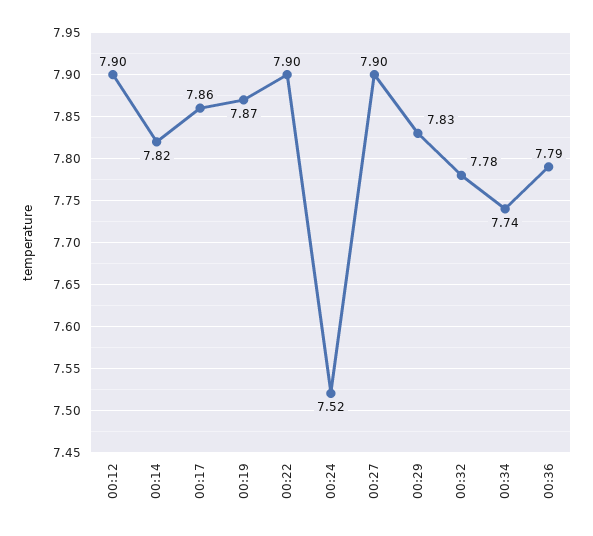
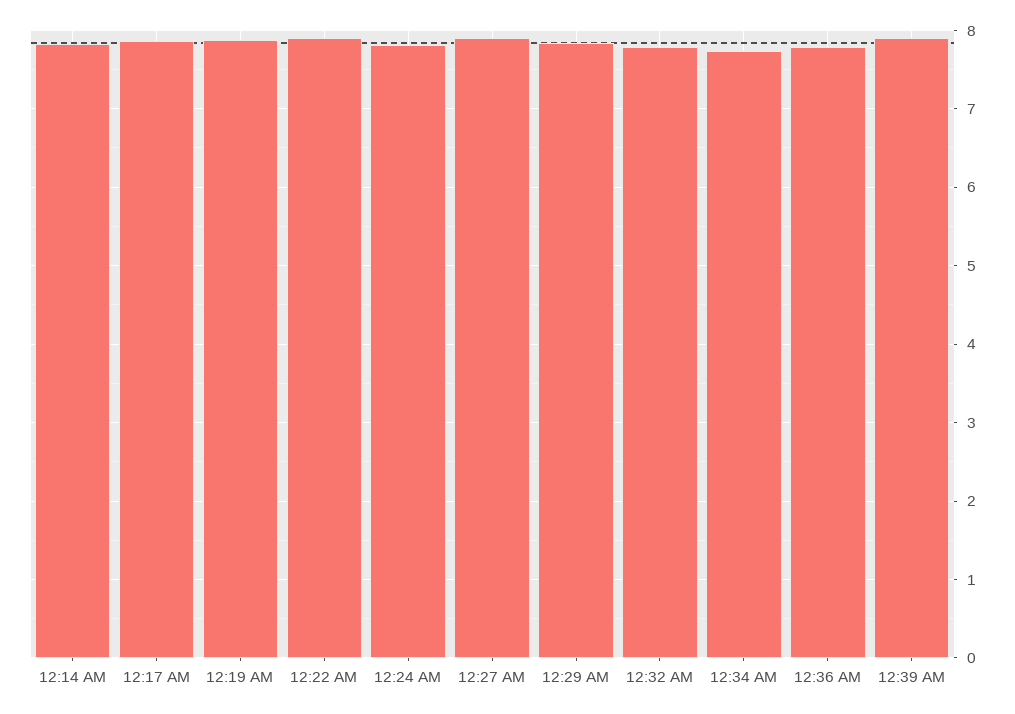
00:12: 7.9 -> none
00:24: 7.52 -> 7.8
12:39 AM: none -> 7.9

